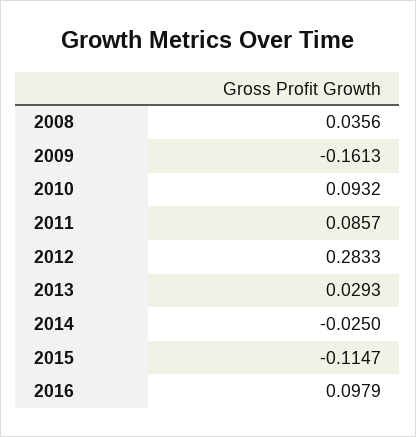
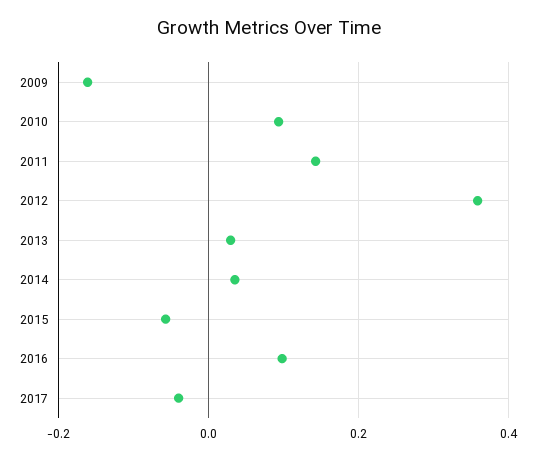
2008: 0.0356 -> none
2011: 0.0857 -> 0.14
2012: 0.2833 -> 0.36
2014: -0.025 -> 0.04
2015: -0.1147 -> -0.06
2017: none -> -0.04

